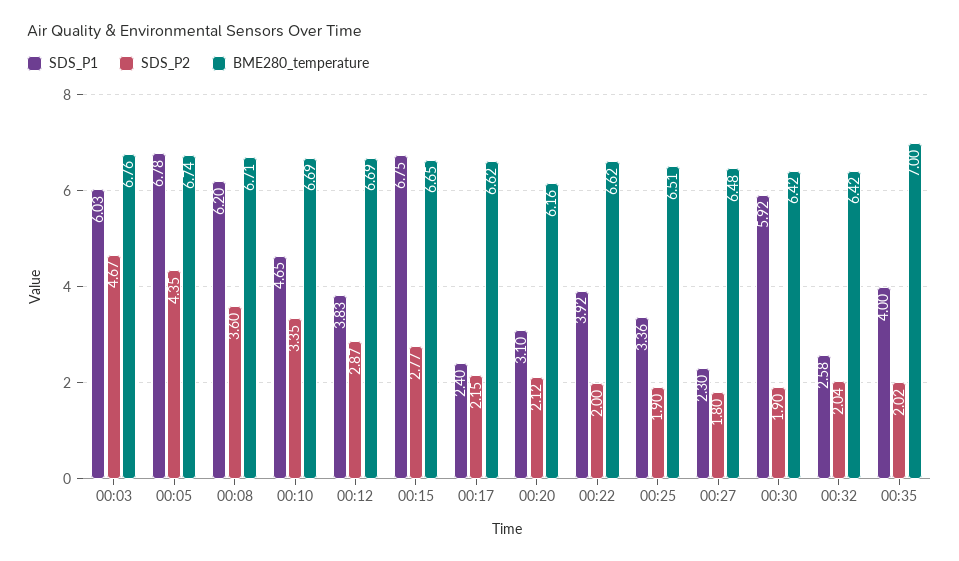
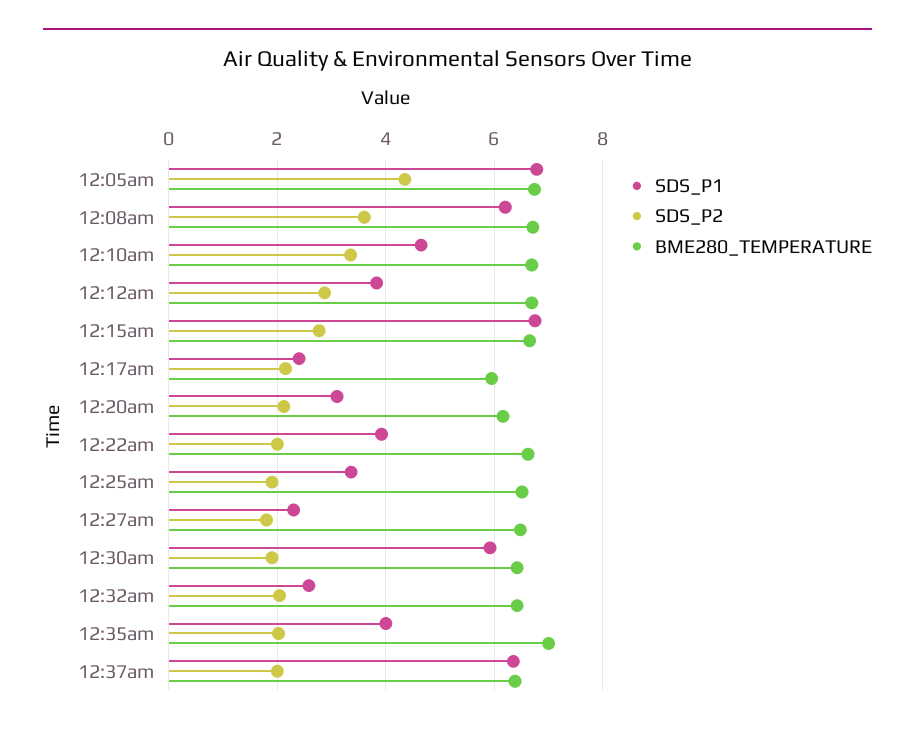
SDS_P1, 00:03: 6.03 -> none
SDS_P2, 00:03: 4.67 -> none
BME280_temperature, 00:03: 6.76 -> none
BME280_temperature, 00:17: 6.62 -> 6
SDS_P1, 12:37am: none -> 6.4
SDS_P2, 12:37am: none -> 2
BME280_temperature, 12:37am: none -> 6.4

